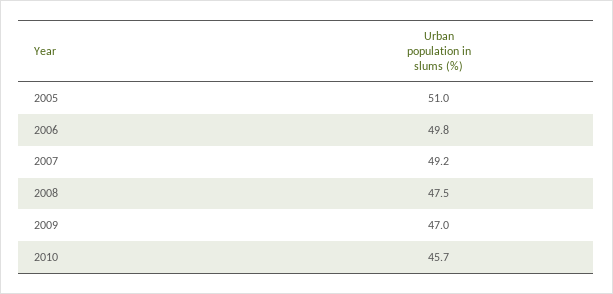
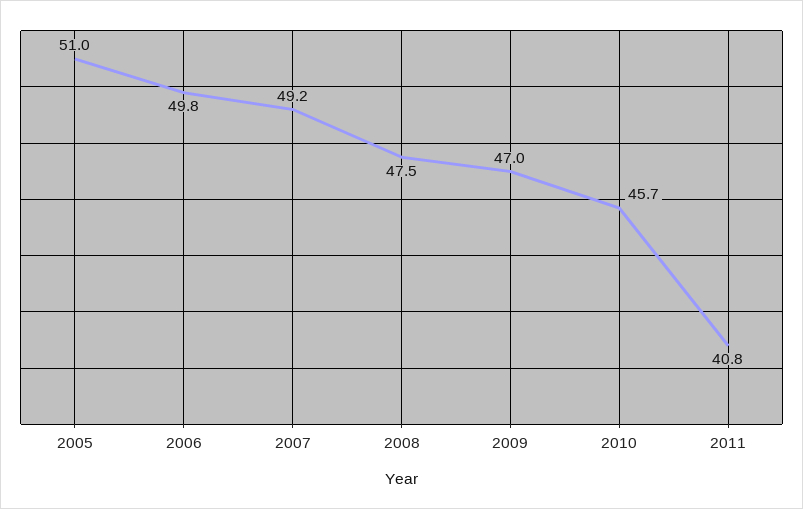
2011: none -> 40.8

